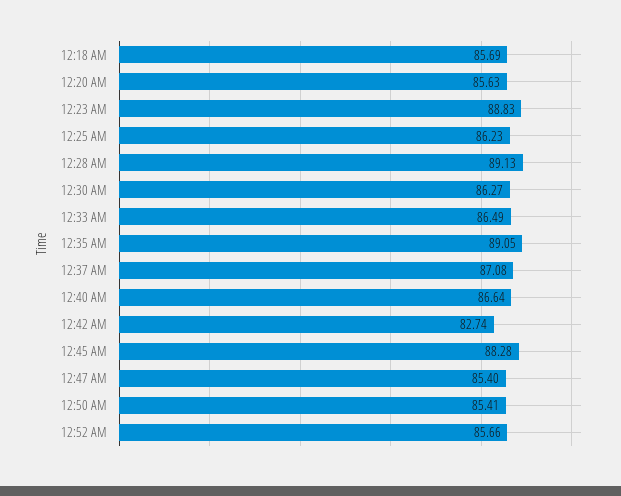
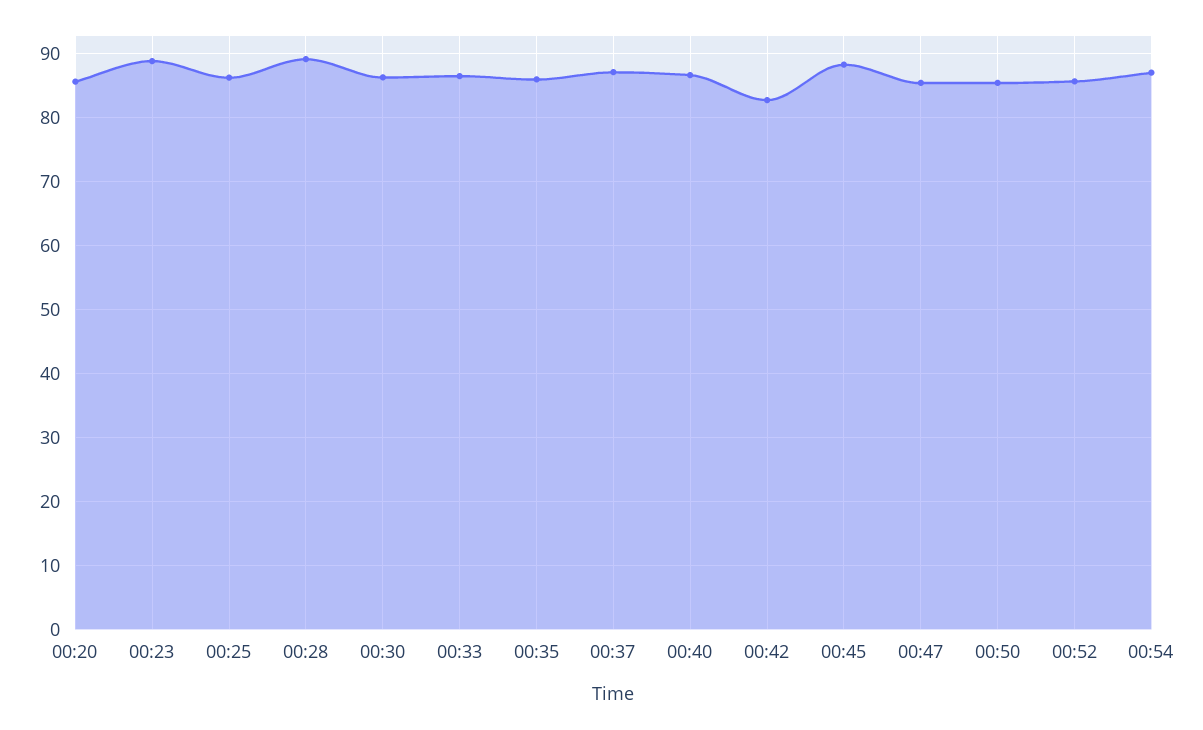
12:18 AM: 85.69 -> none
12:35 AM: 89.05 -> 86
00:54: none -> 87

